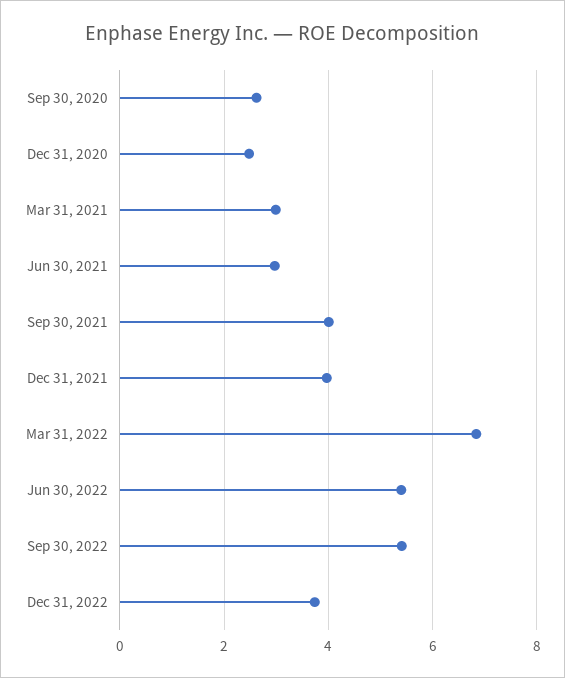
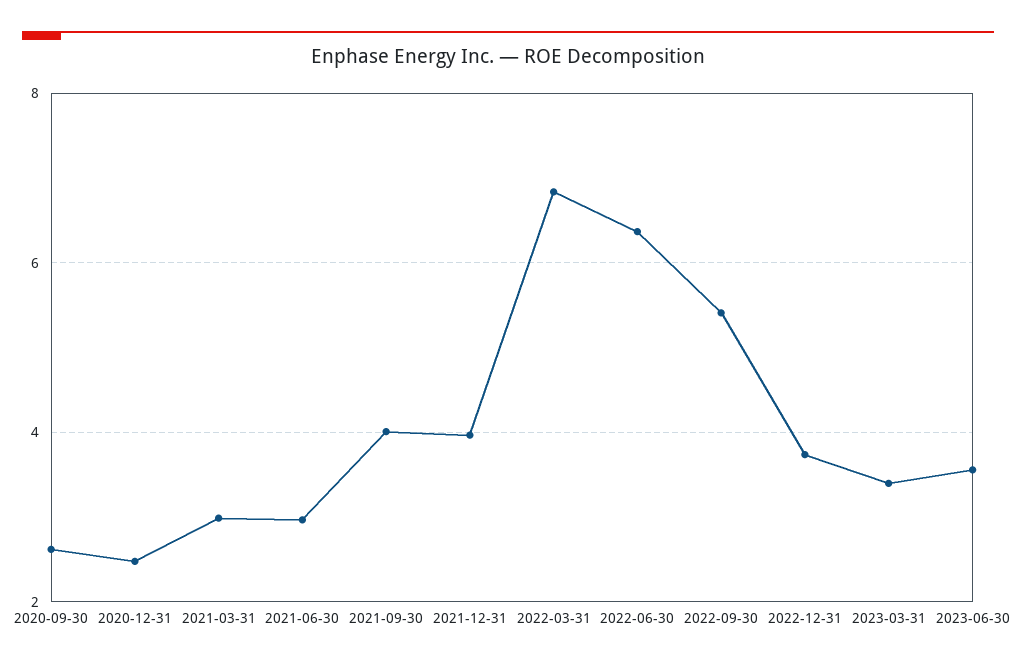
Jun 30, 2022: 5.4 -> 6.4
2023-03-31: none -> 3.4
2023-06-30: none -> 3.6

